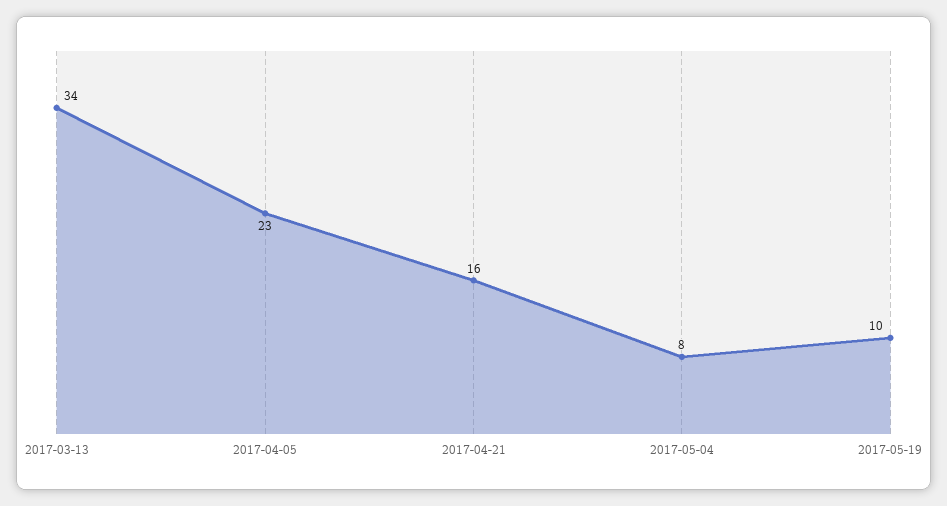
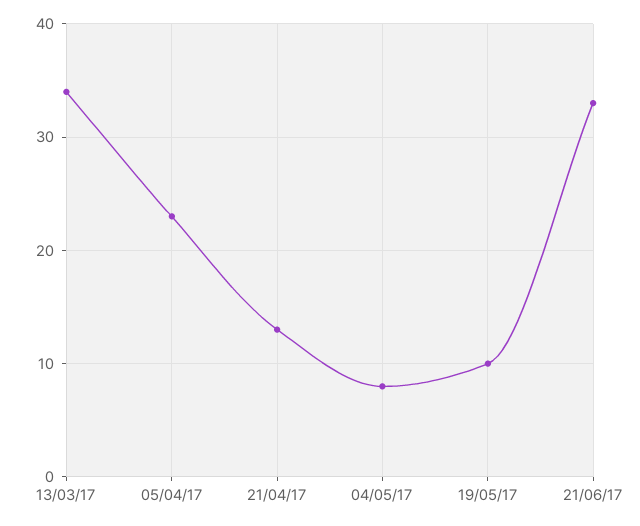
2017-04-21: 16 -> 13
21/06/17: none -> 33

